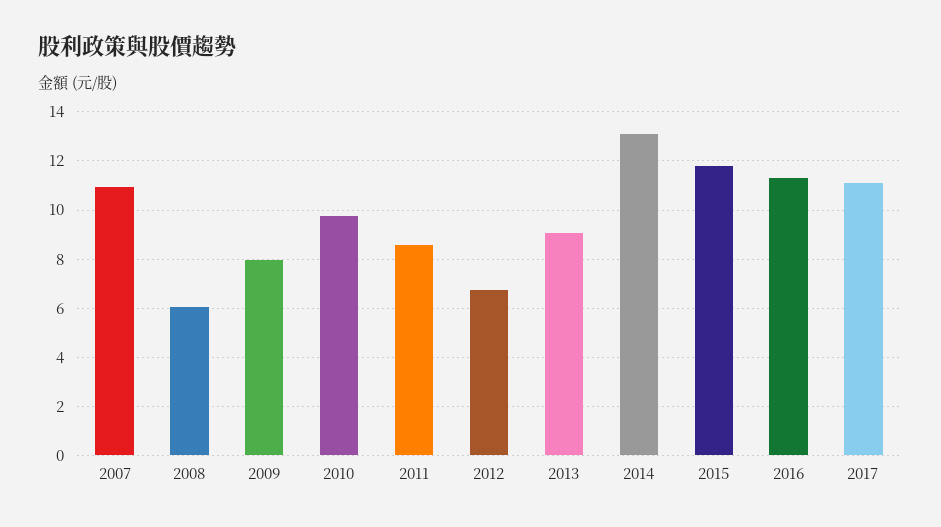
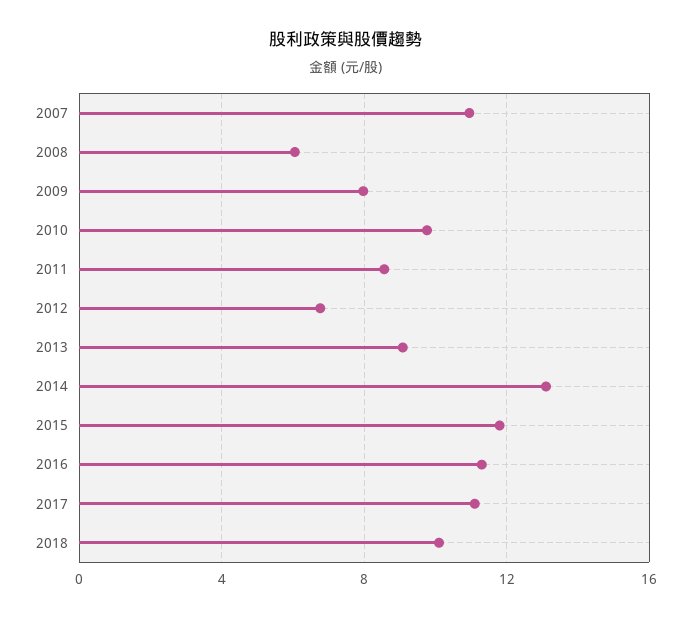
2018: none -> 10

